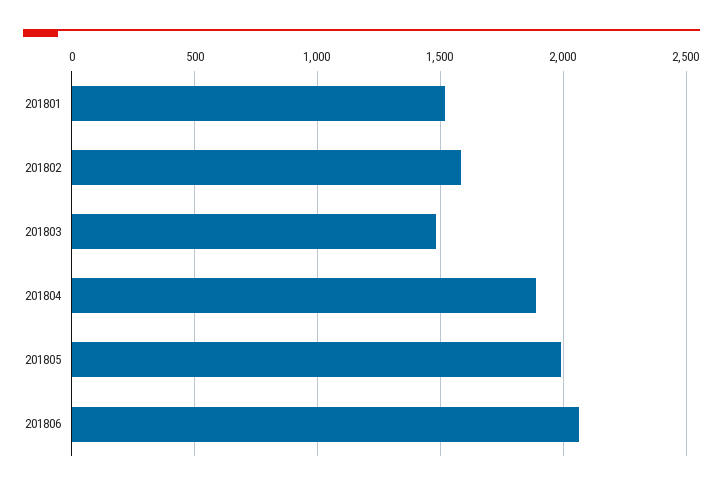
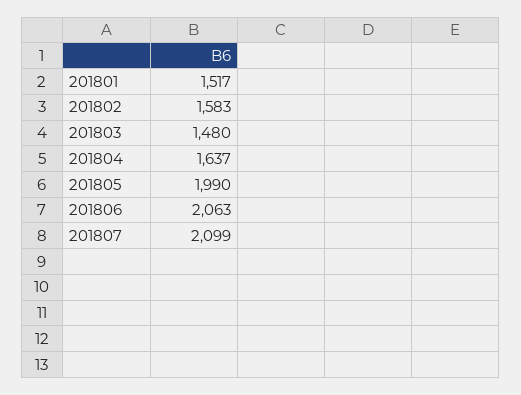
201804: 1900 -> 1637
201807: none -> 2099

